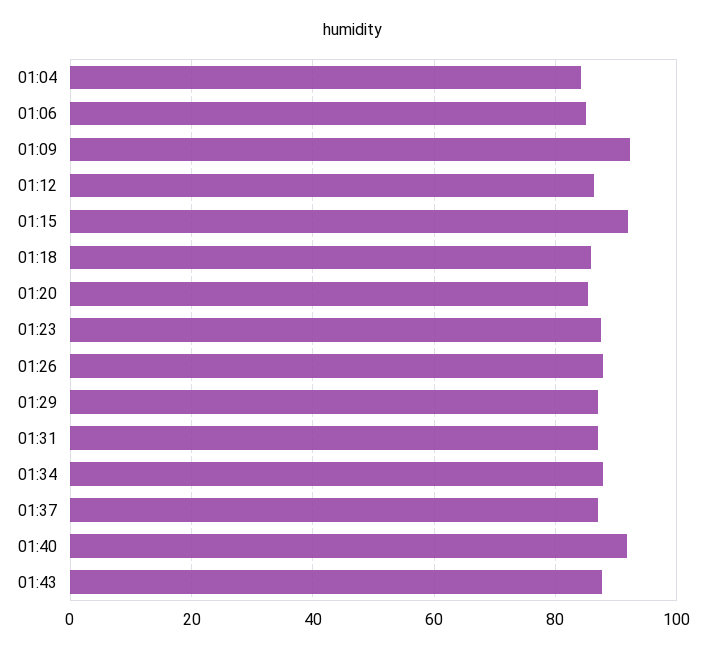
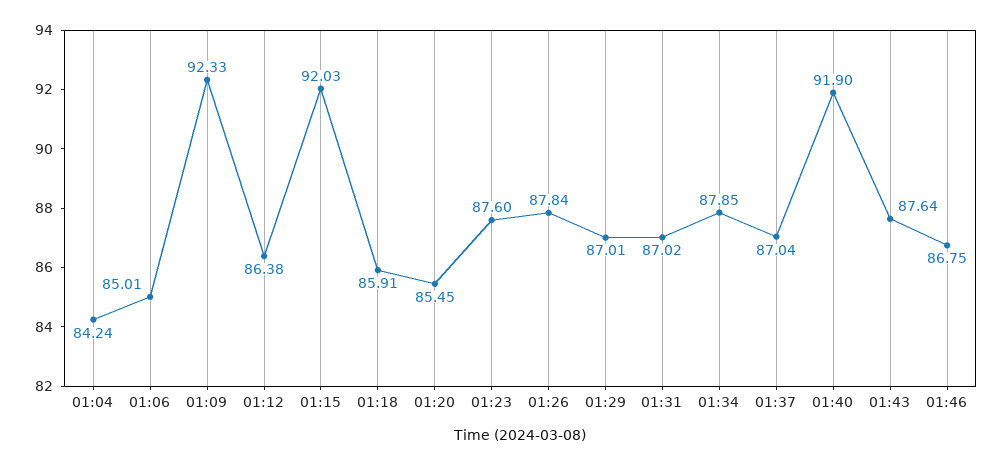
01:46: none -> 86.75

